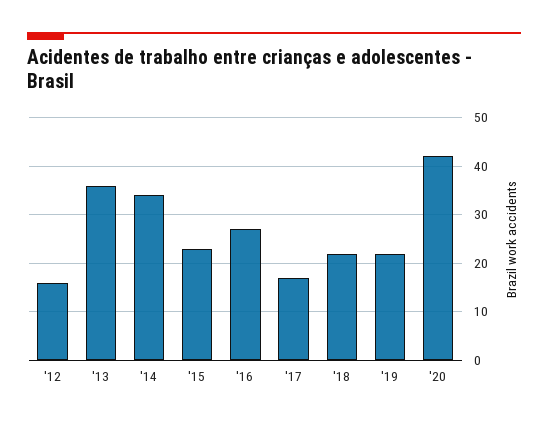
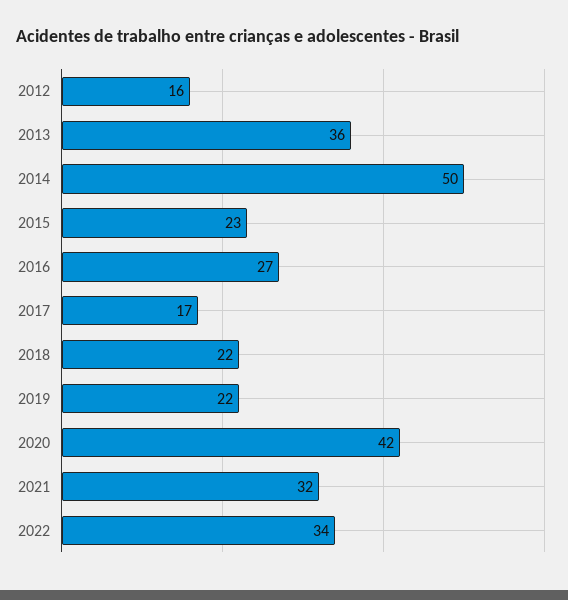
'14: 35 -> 50
2021: none -> 32
2022: none -> 34

